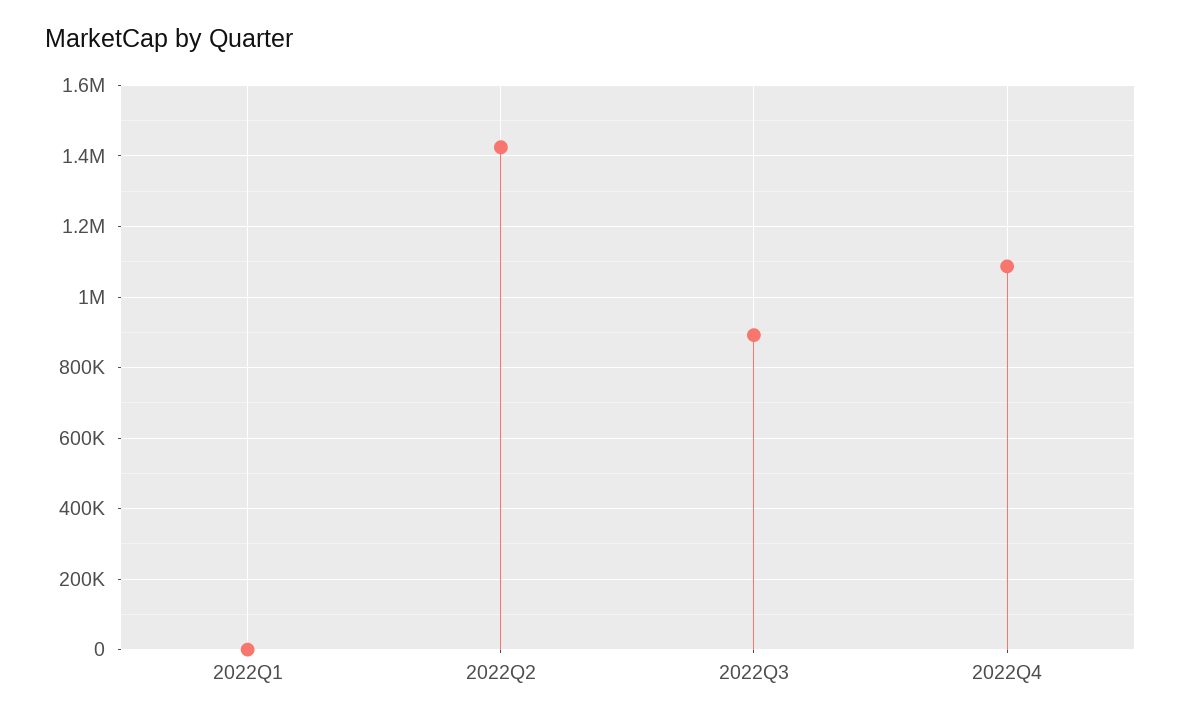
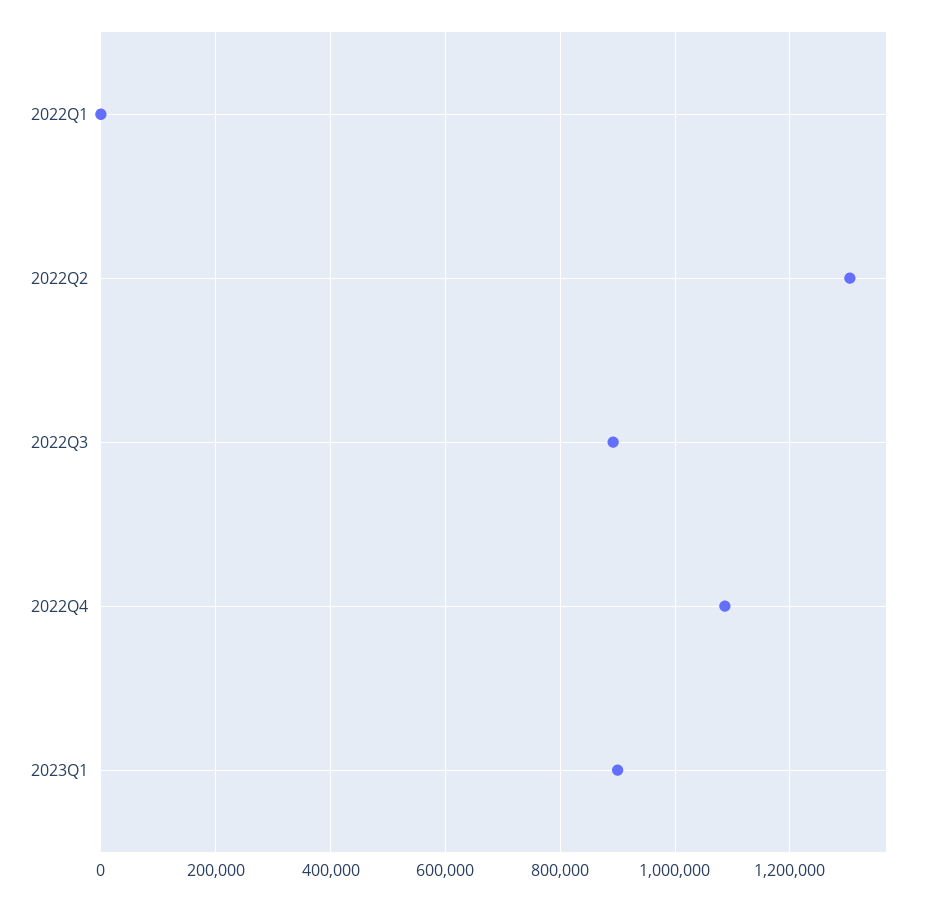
2022Q2: 1420000 -> 1300000
2023Q1: none -> 900000

